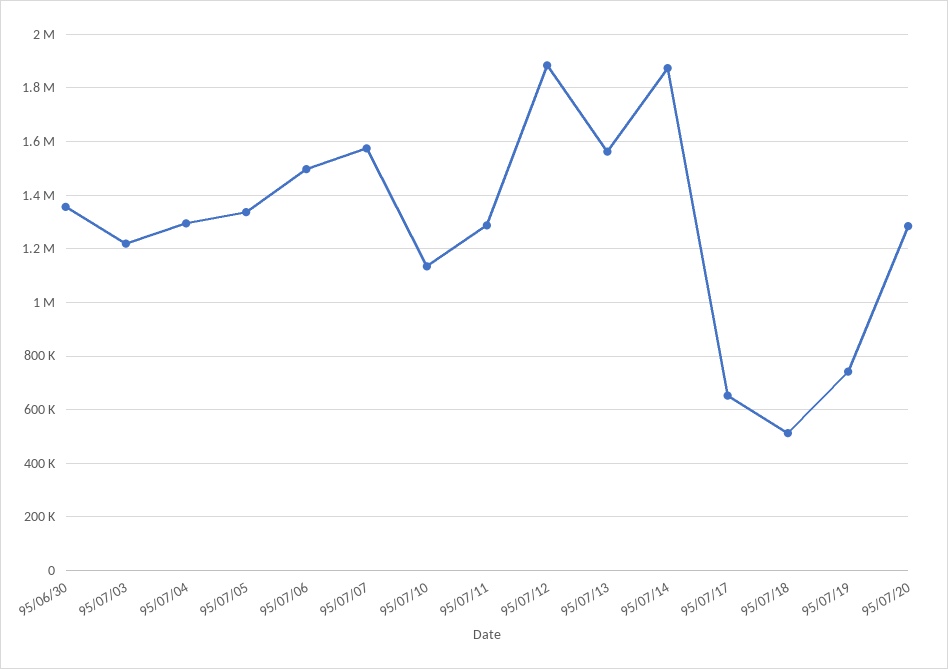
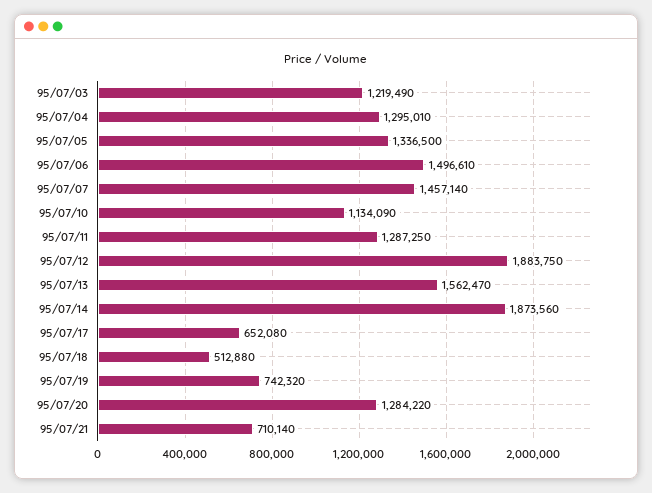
95/06/30: 1350000 -> none
95/07/07: 1575000 -> 1457140
95/07/21: none -> 710140

